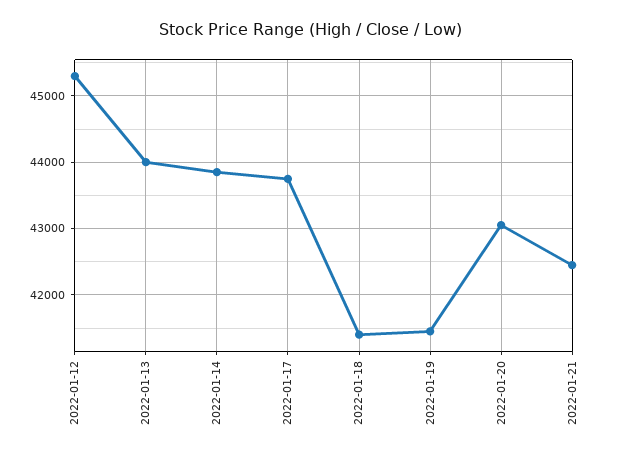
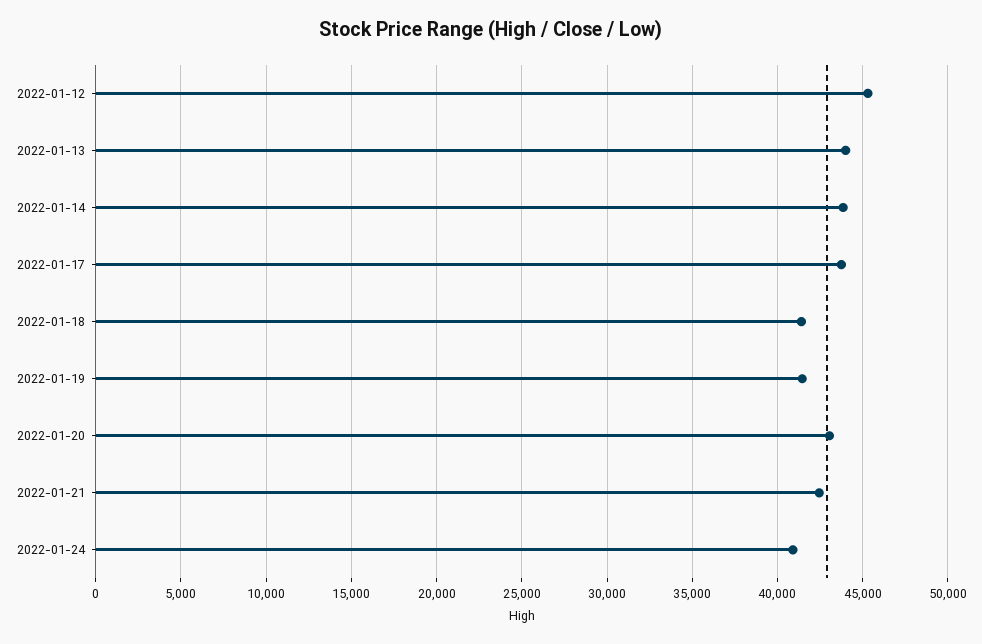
2022-01-24: none -> 41000

